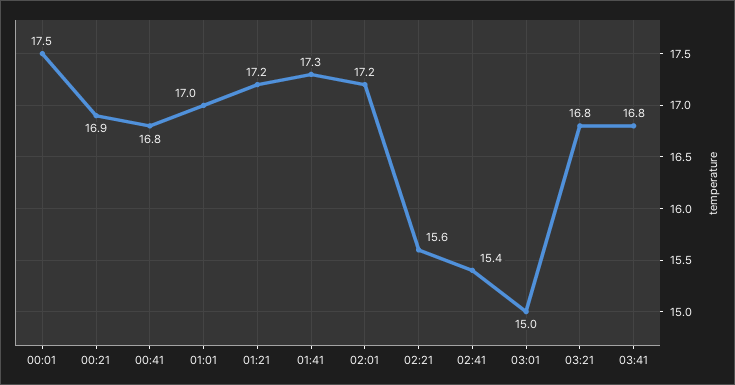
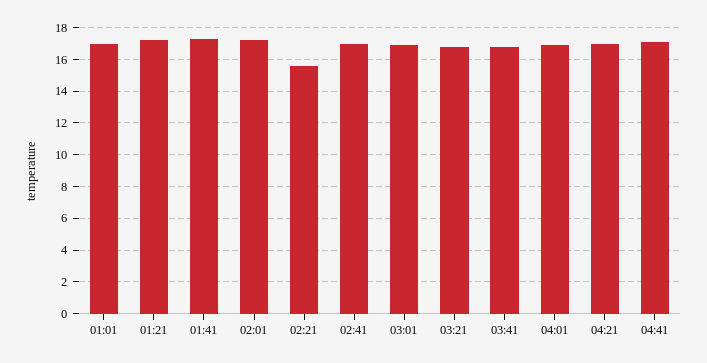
00:01: 17.5 -> none
00:21: 16.9 -> none
00:41: 16.8 -> none
02:41: 15.4 -> 17
03:01: 15 -> 17
04:01: none -> 17
04:21: none -> 17
04:41: none -> 17

